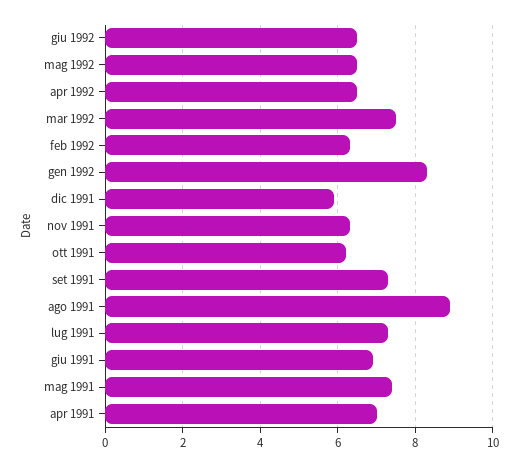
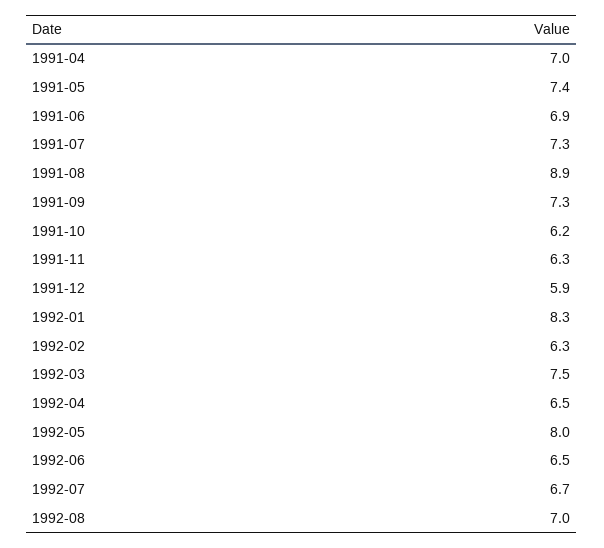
mag 1992: 6.5 -> 8
1992-07: none -> 6.7
1992-08: none -> 7

